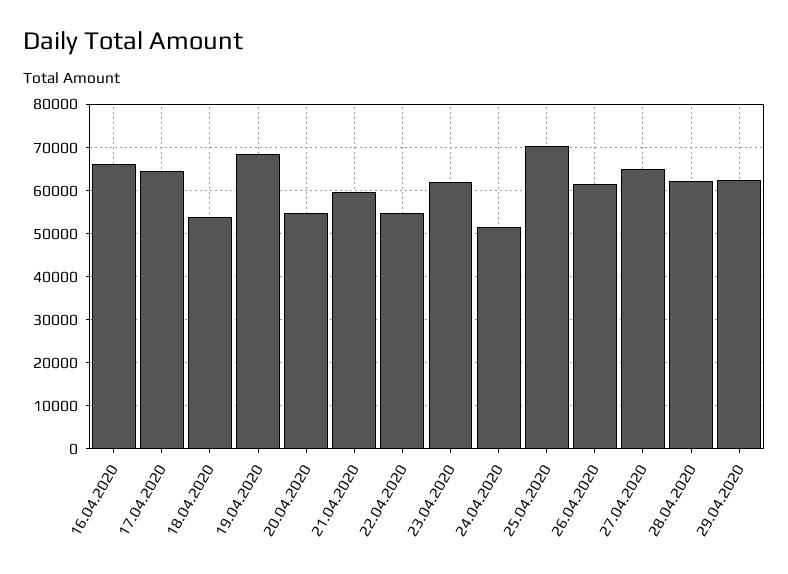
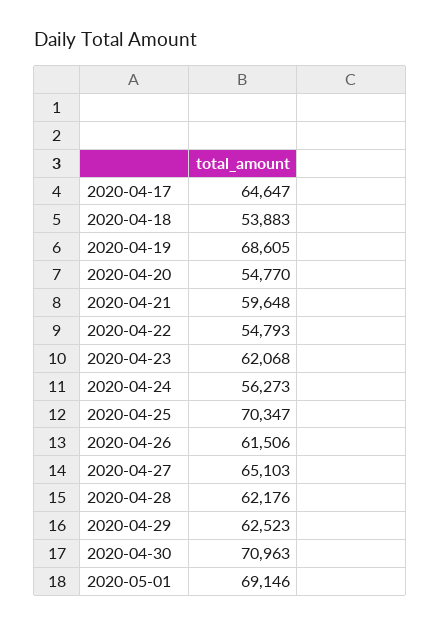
16.04.2020: 66000 -> none
24.04.2020: 52000 -> 56273
2020-04-30: none -> 70963
2020-05-01: none -> 69146

